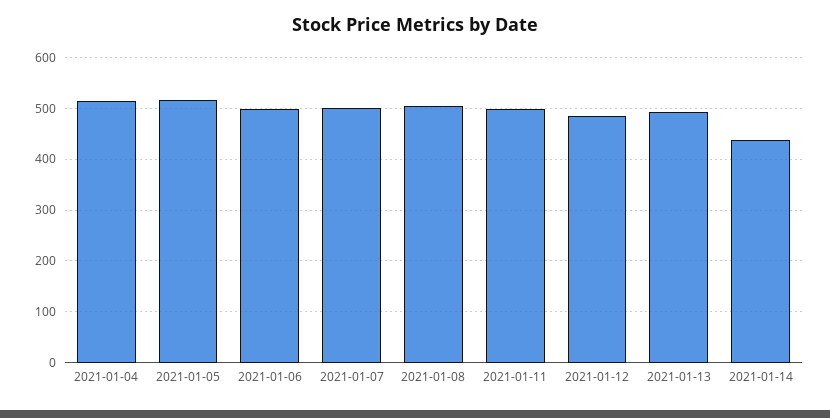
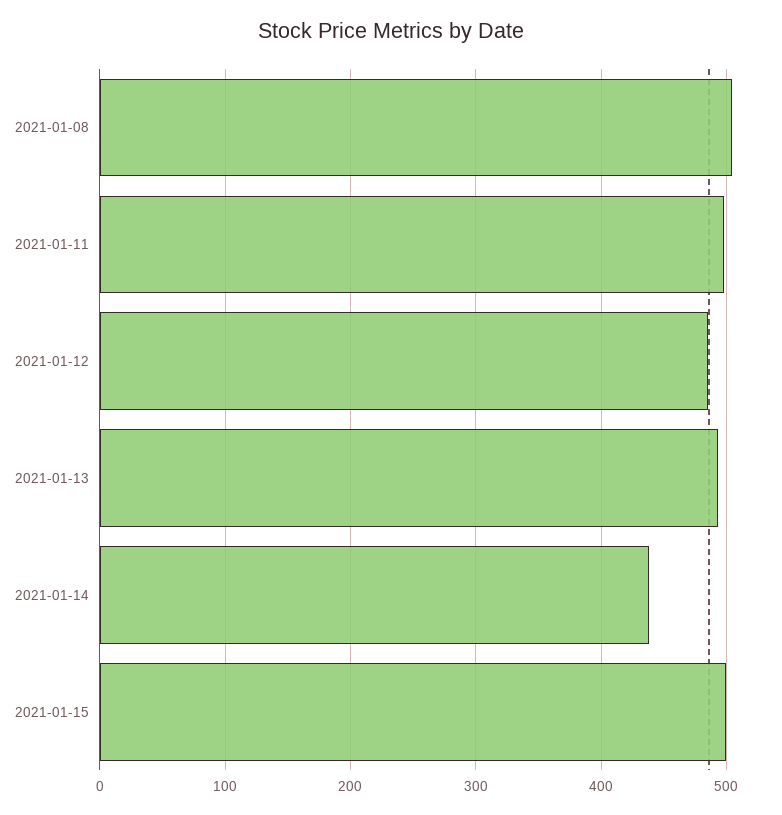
2021-01-04: 520 -> none
2021-01-05: 520 -> none
2021-01-06: 500 -> none
2021-01-07: 500 -> none
2021-01-15: none -> 500

